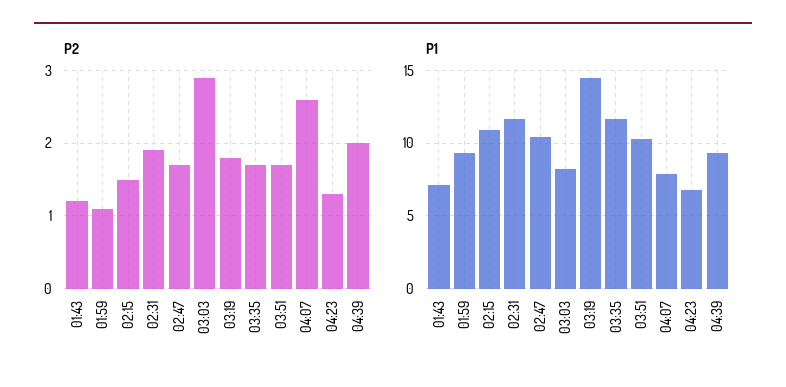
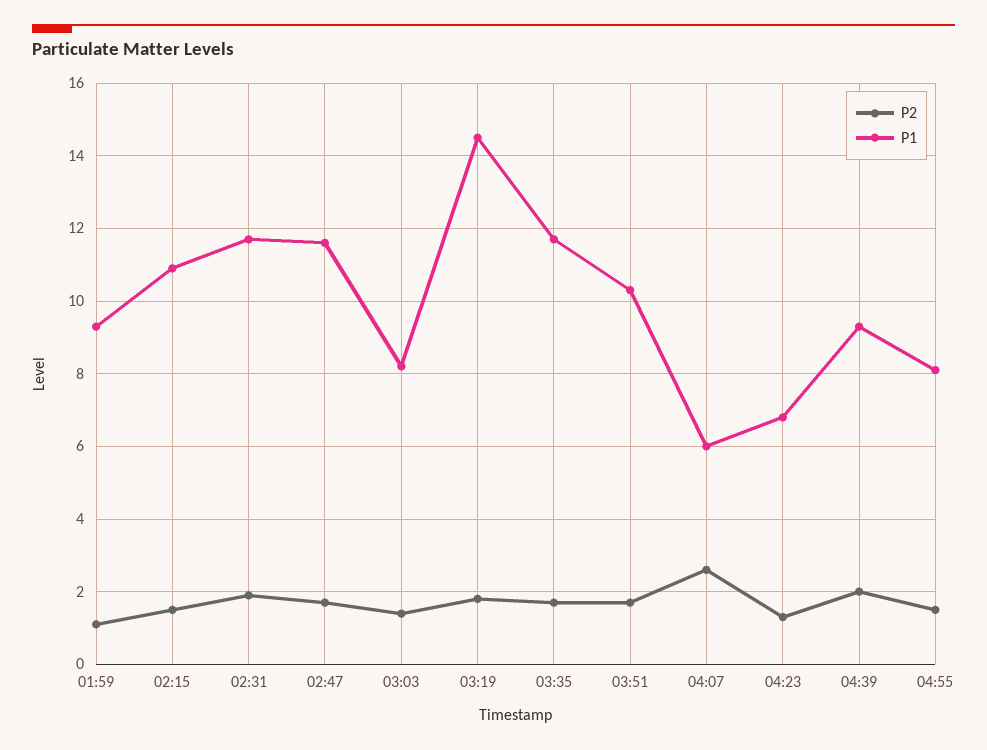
P2, 01:43: 1.2 -> none
P2, 03:03: 2.9 -> 1.5
P1, 01:43: 7 -> none
P1, 02:47: 10.5 -> 11.5
P1, 04:07: 8 -> 6
P2, 04:55: none -> 1.5
P1, 04:55: none -> 8

